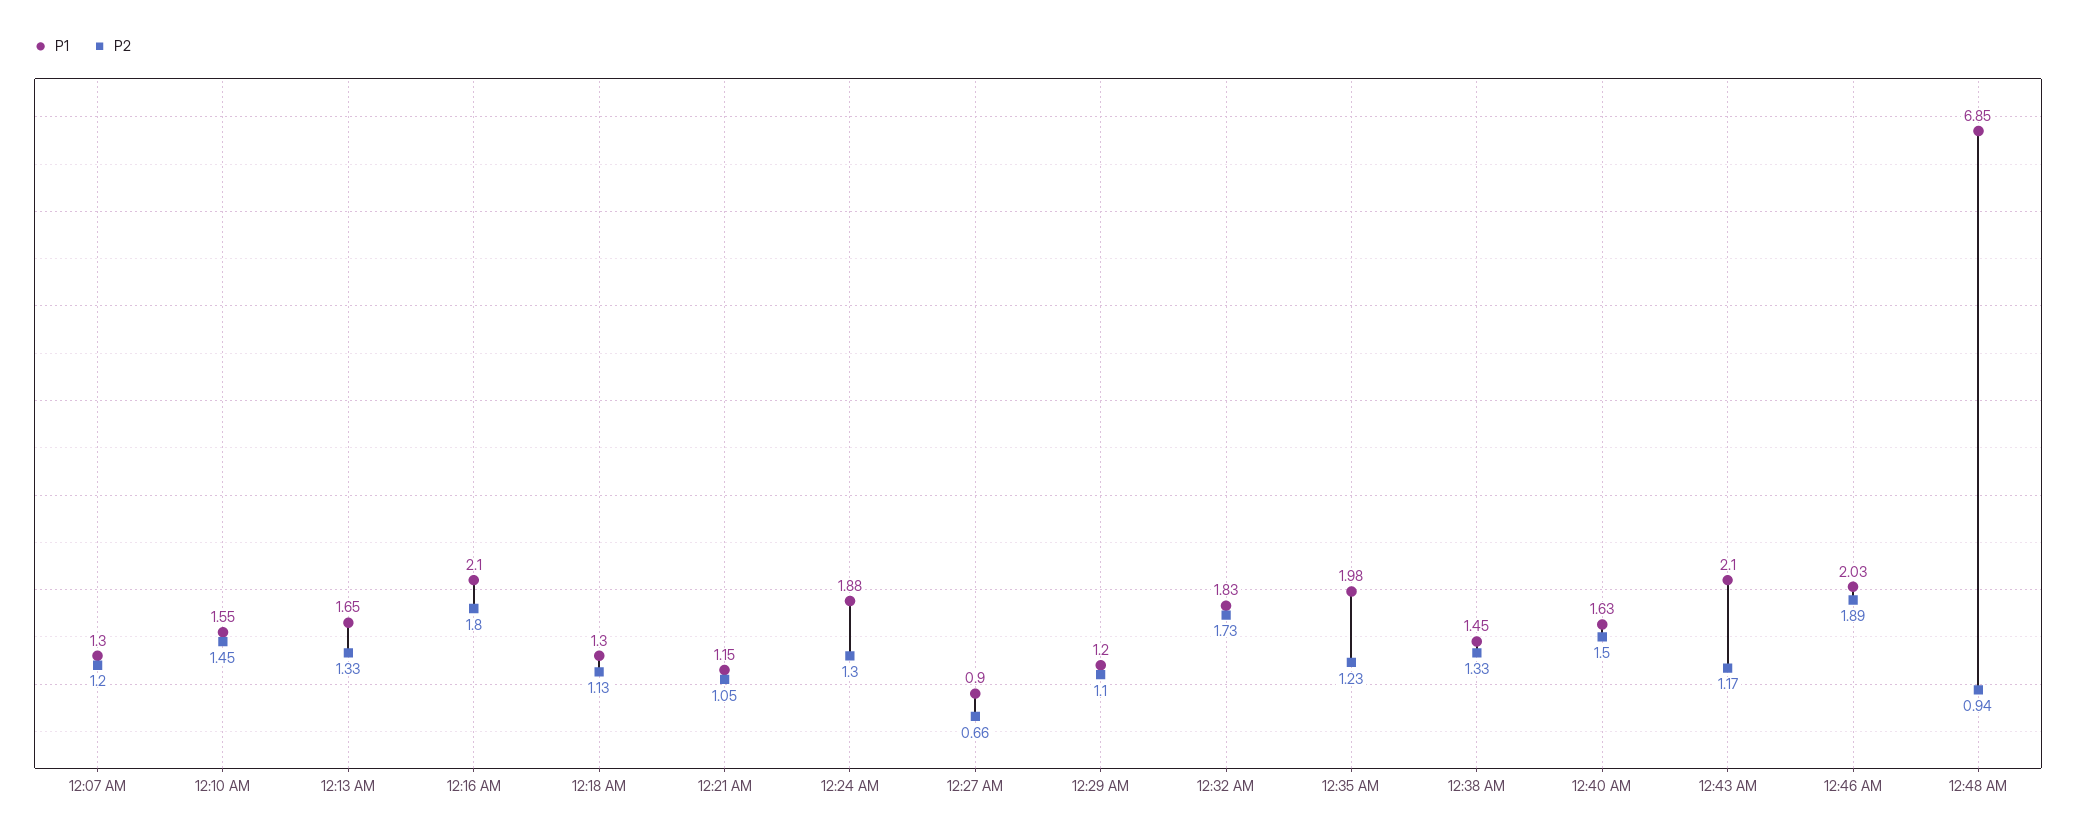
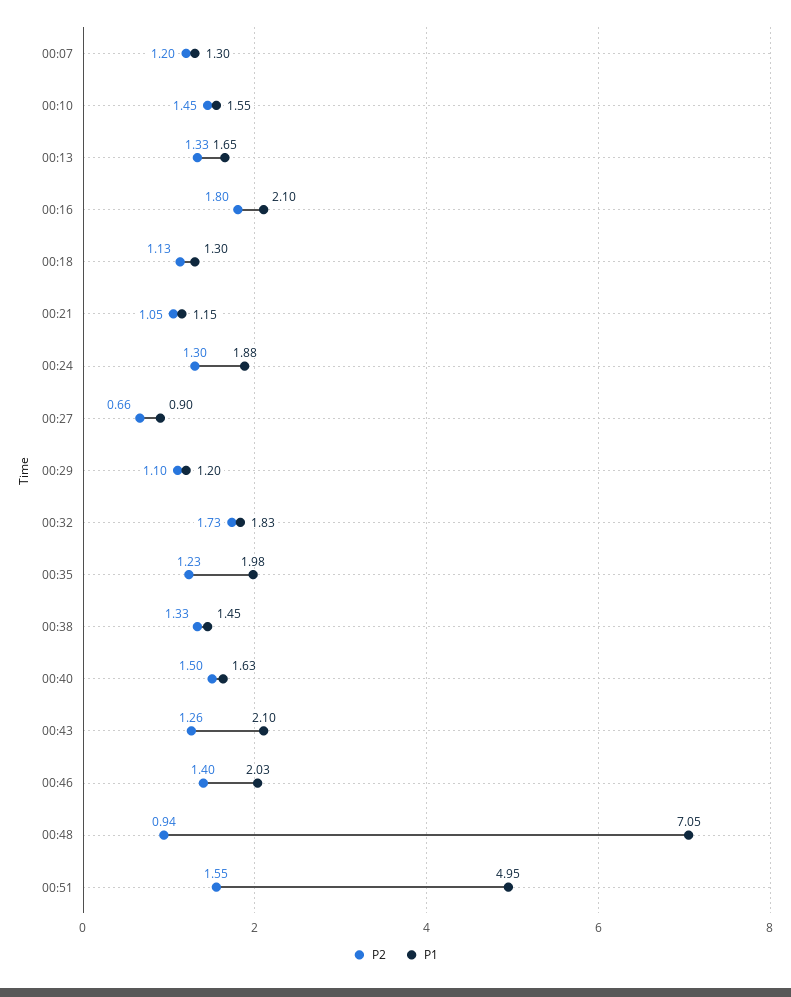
P2, 12:43 AM: 1.17 -> 1.26
P2, 12:46 AM: 1.89 -> 1.4
P1, 12:48 AM: 6.85 -> 7.05
P2, 00:51: none -> 1.55
P1, 00:51: none -> 4.95

